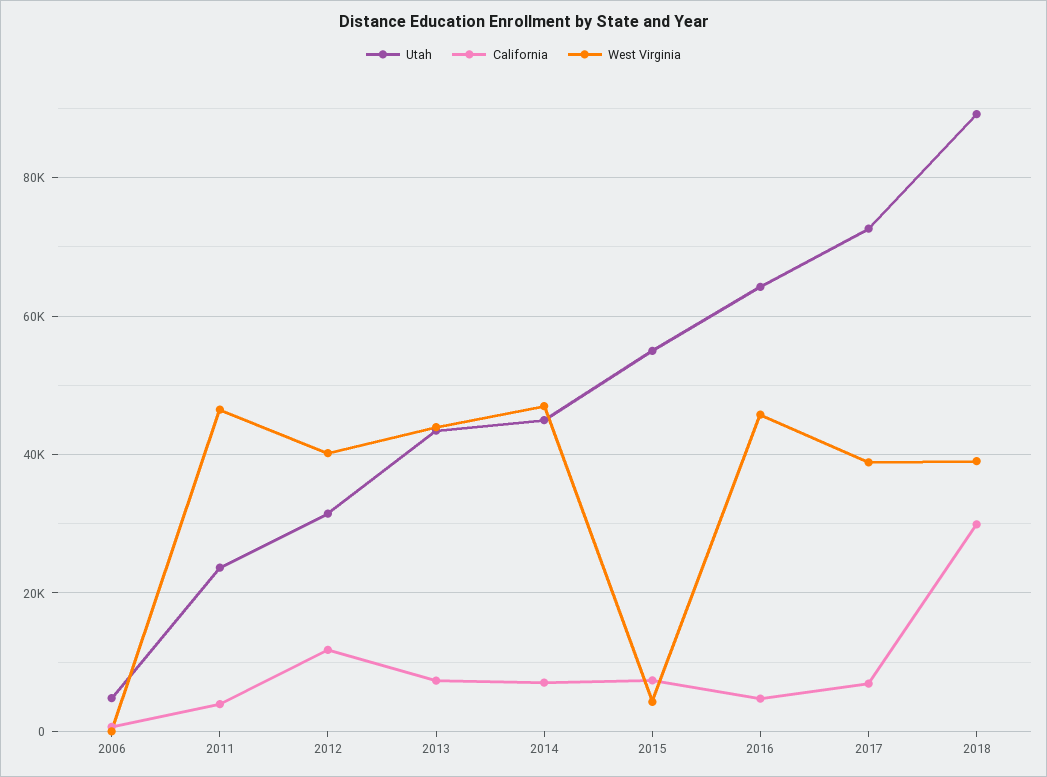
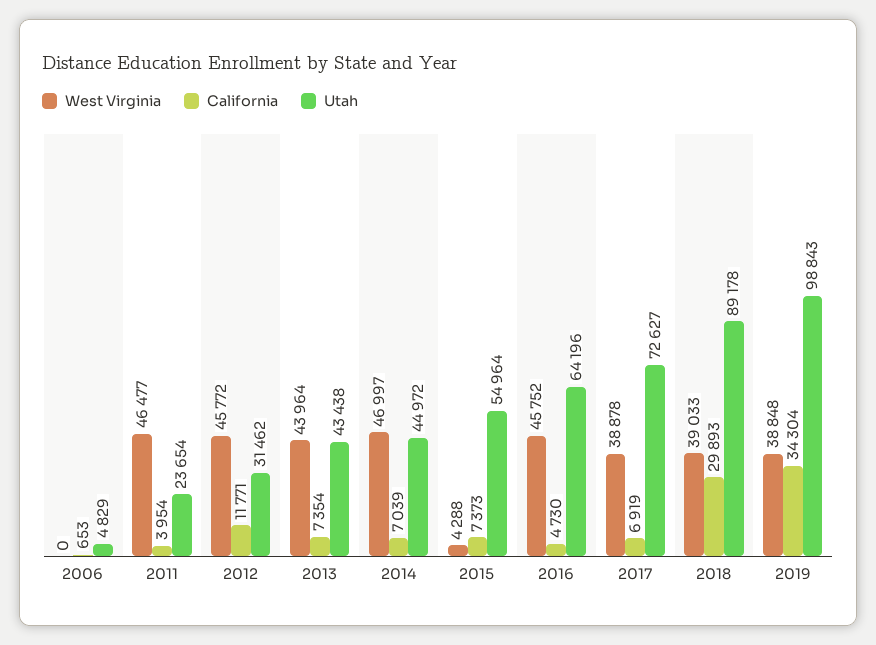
West Virginia, 2012: 40000 -> 45772
West Virginia, 2019: none -> 38848
California, 2019: none -> 34304
Utah, 2019: none -> 98843

